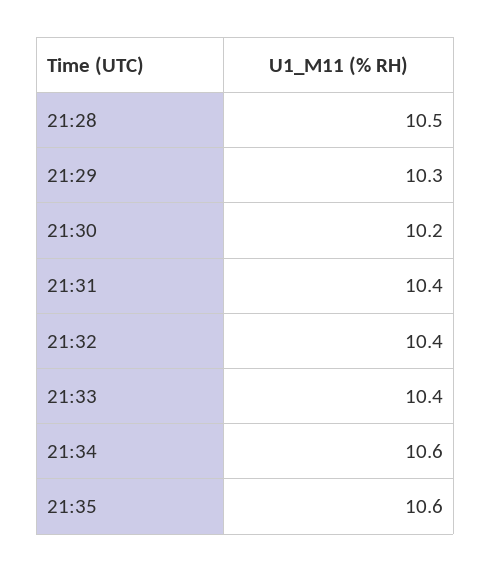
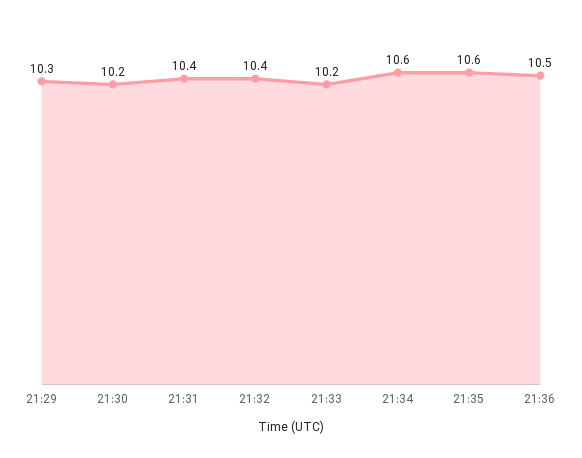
21:28: 10.5 -> none
21:33: 10.4 -> 10.2
21:36: none -> 10.5

